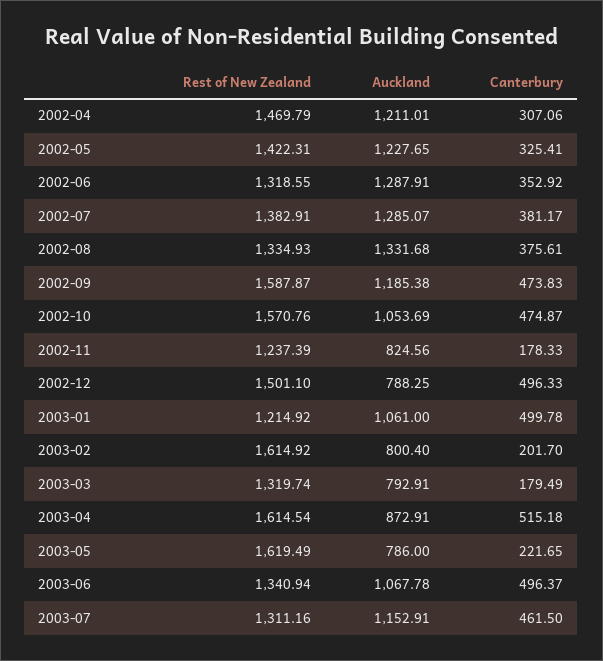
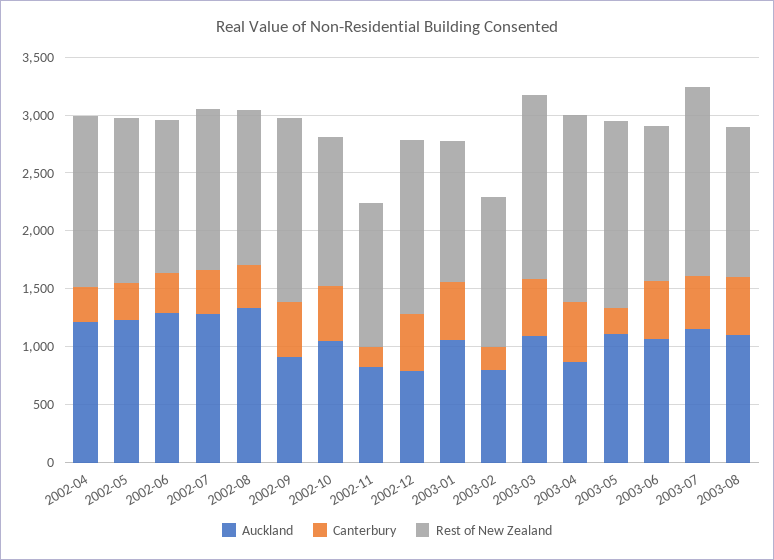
Auckland, 2002-09: 1185.38 -> 900
Rest of New Zealand, 2002-10: 1570.76 -> 1300
Rest of New Zealand, 2003-02: 1614.92 -> 1300
Rest of New Zealand, 2003-03: 1319.74 -> 1600
Auckland, 2003-03: 792.91 -> 1100
Canterbury, 2003-03: 179.49 -> 500
Auckland, 2003-05: 786 -> 1100
Rest of New Zealand, 2003-07: 1311.16 -> 1600
Auckland, 2003-08: none -> 1100
Canterbury, 2003-08: none -> 500
Rest of New Zealand, 2003-08: none -> 1300

